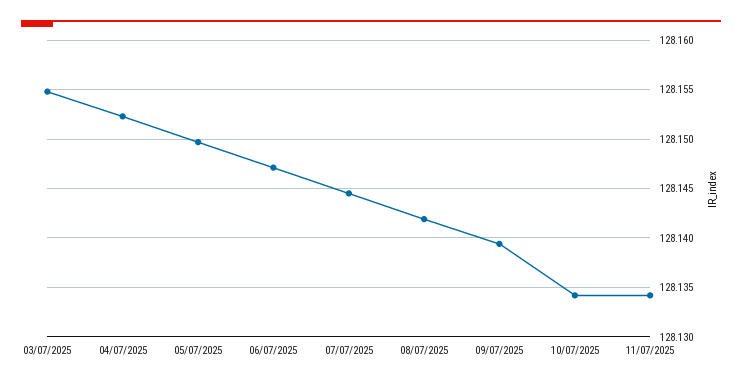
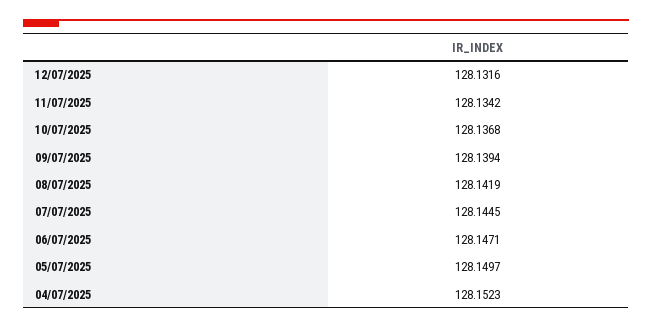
03/07/2025: 128.155 -> none
10/07/2025: 128.134 -> 128.1368
12/07/2025: none -> 128.1316

